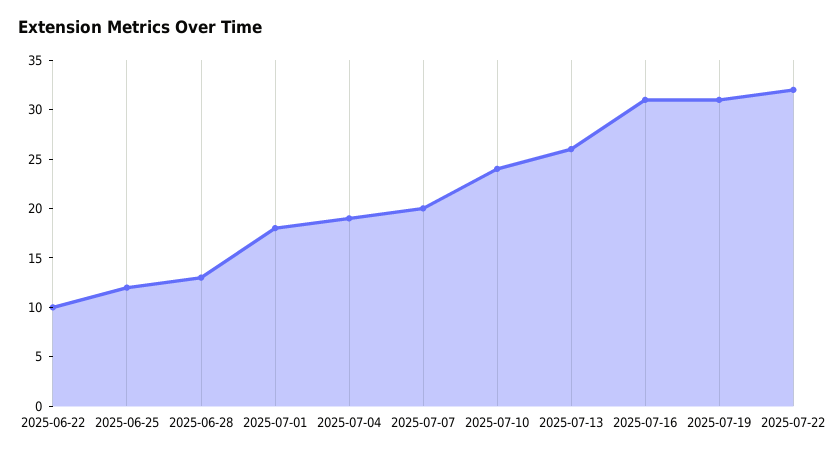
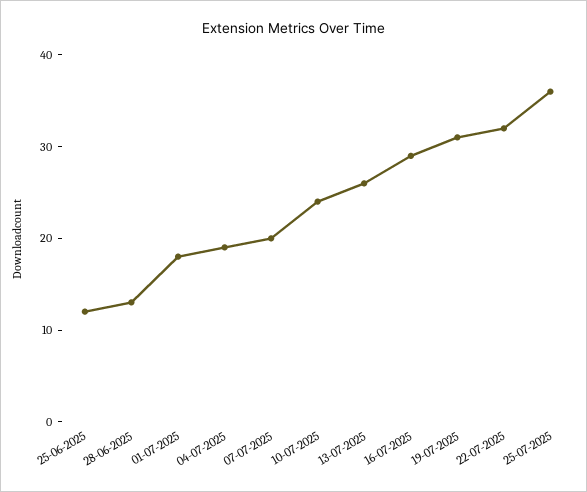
2025-06-22: 10 -> none
2025-07-16: 31 -> 29
25-07-2025: none -> 36

